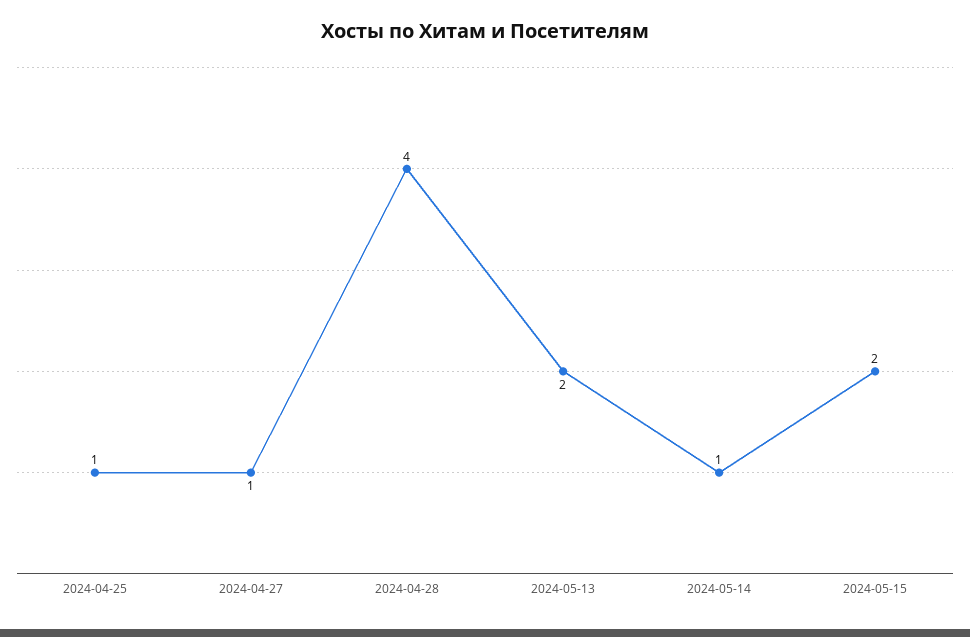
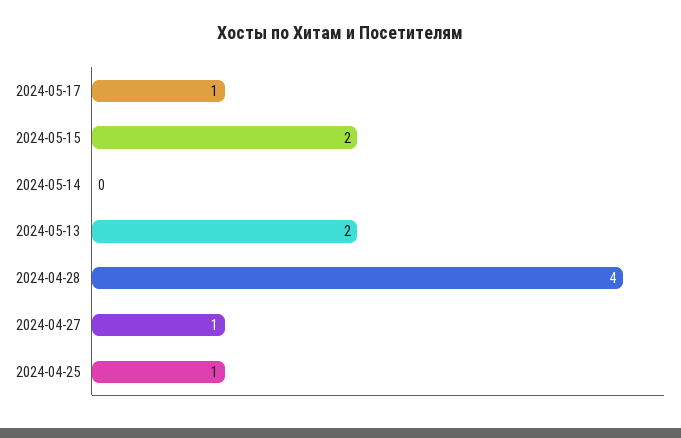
2024-05-14: 1 -> 0
2024-05-17: none -> 1

